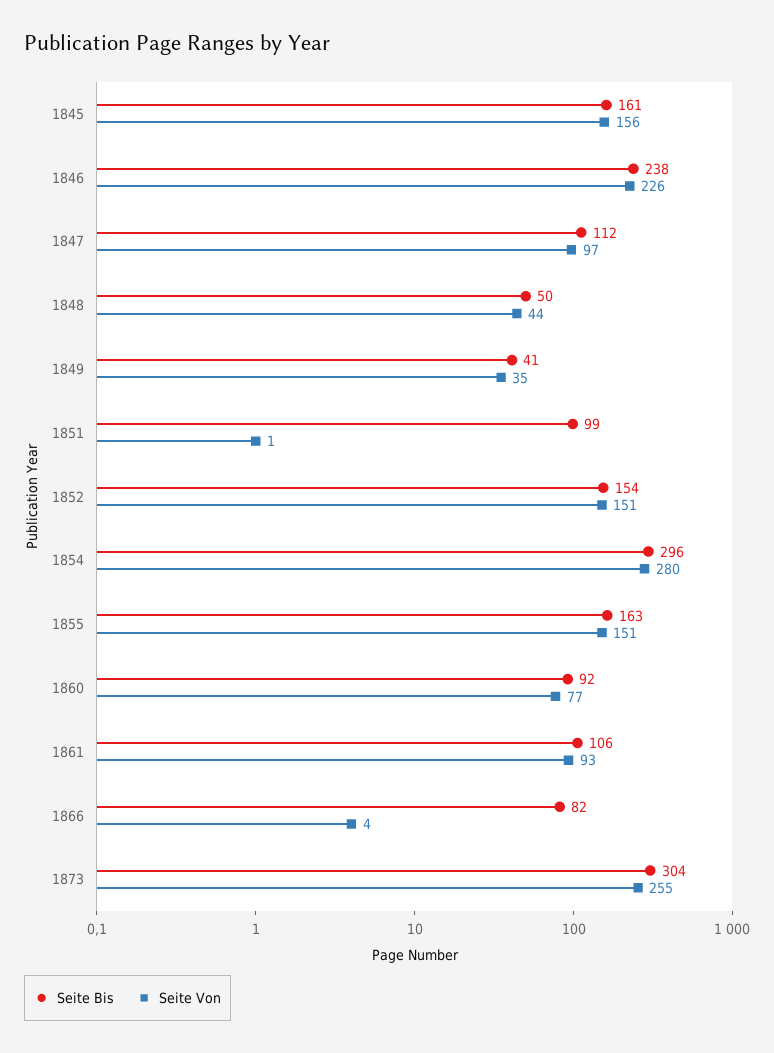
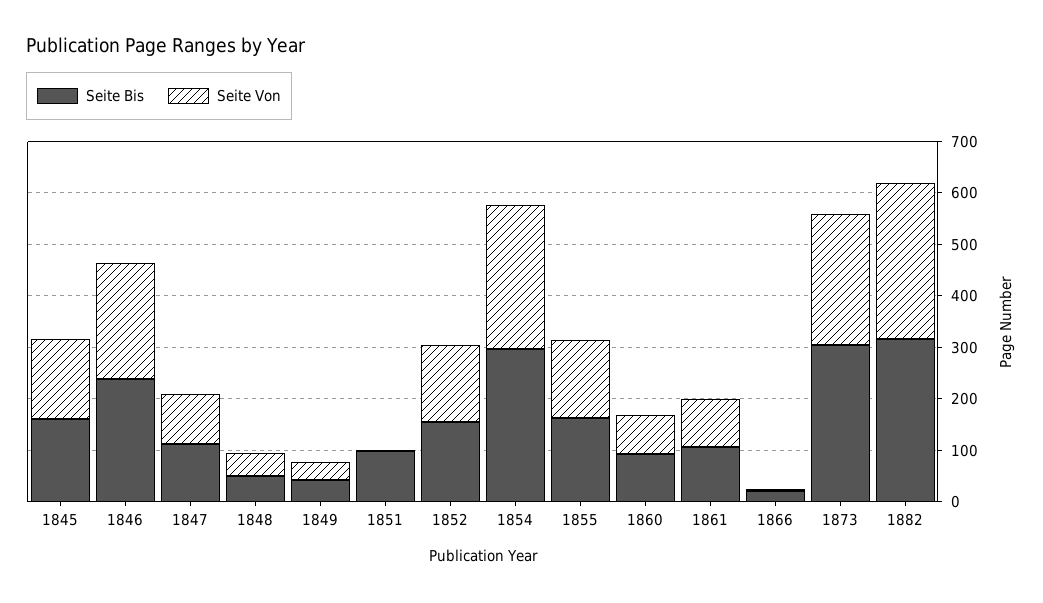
Seite Bis, 1866: 82 -> 20
Seite Bis, 1882: none -> 320
Seite Von, 1882: none -> 300

